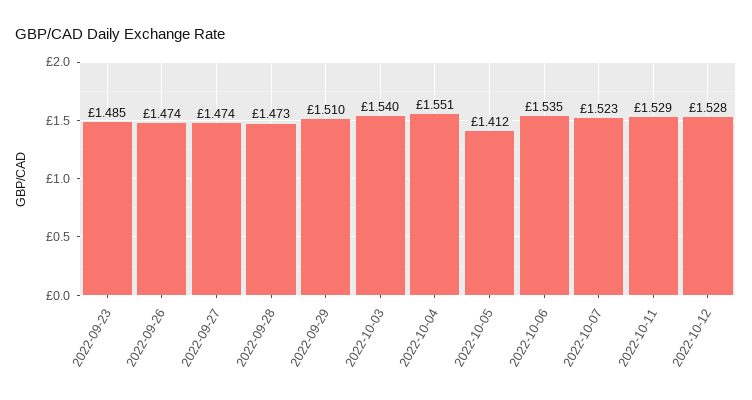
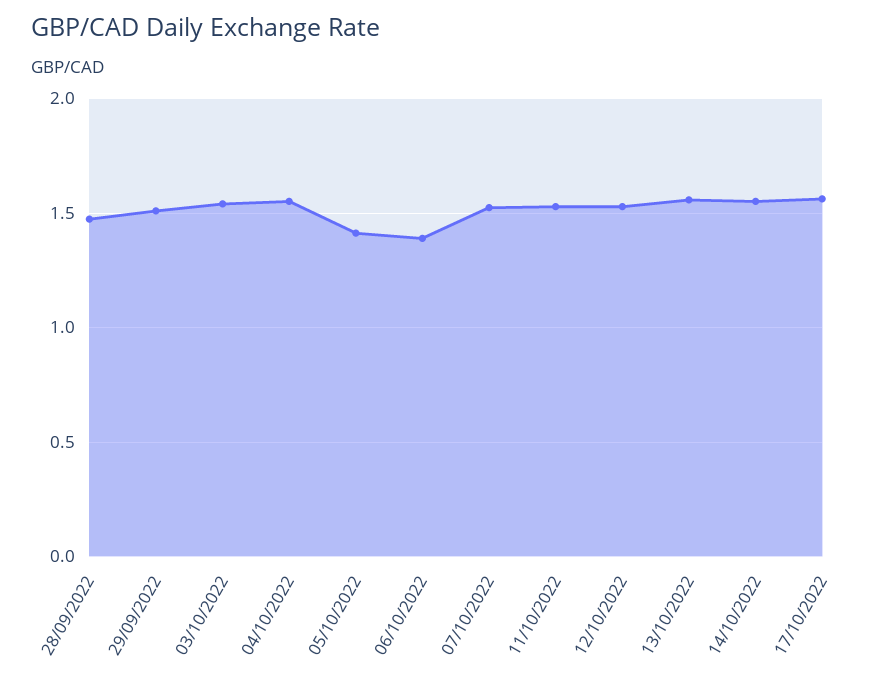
2022-09-23: 1.485 -> none
2022-09-26: 1.474 -> none
2022-09-27: 1.474 -> none
2022-10-06: 1.535 -> 1.4
13/10/2022: none -> 1.55
14/10/2022: none -> 1.55
17/10/2022: none -> 1.55

